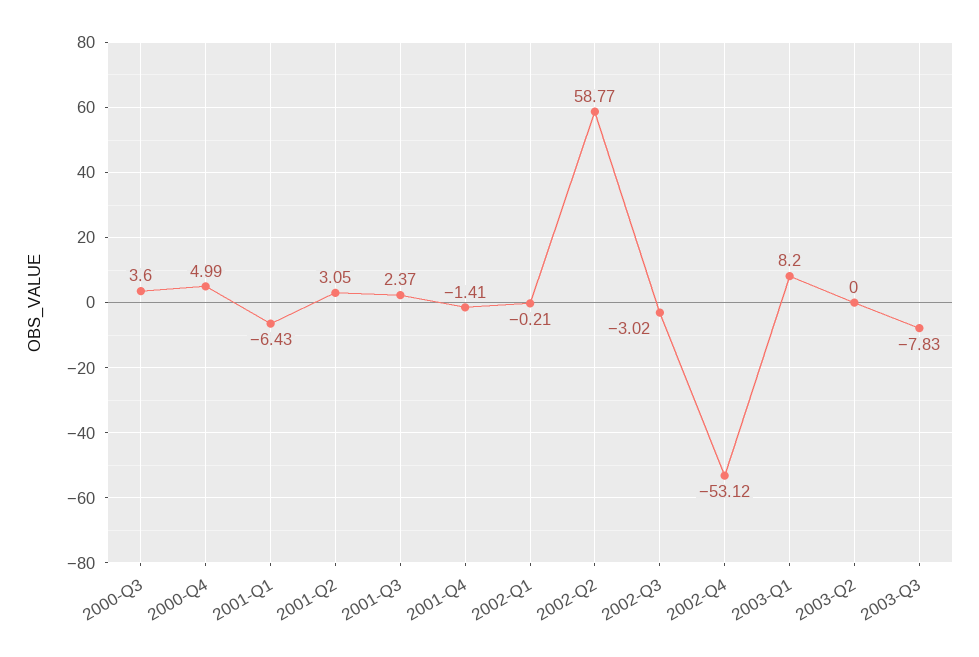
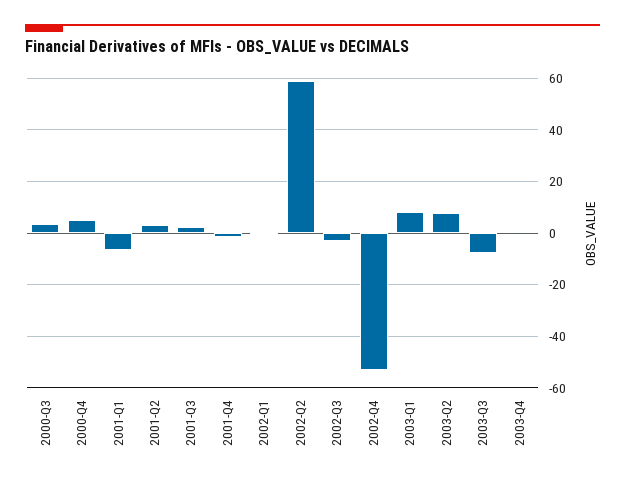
2003-Q2: 0 -> 7.5
2003-Q4: none -> 0

